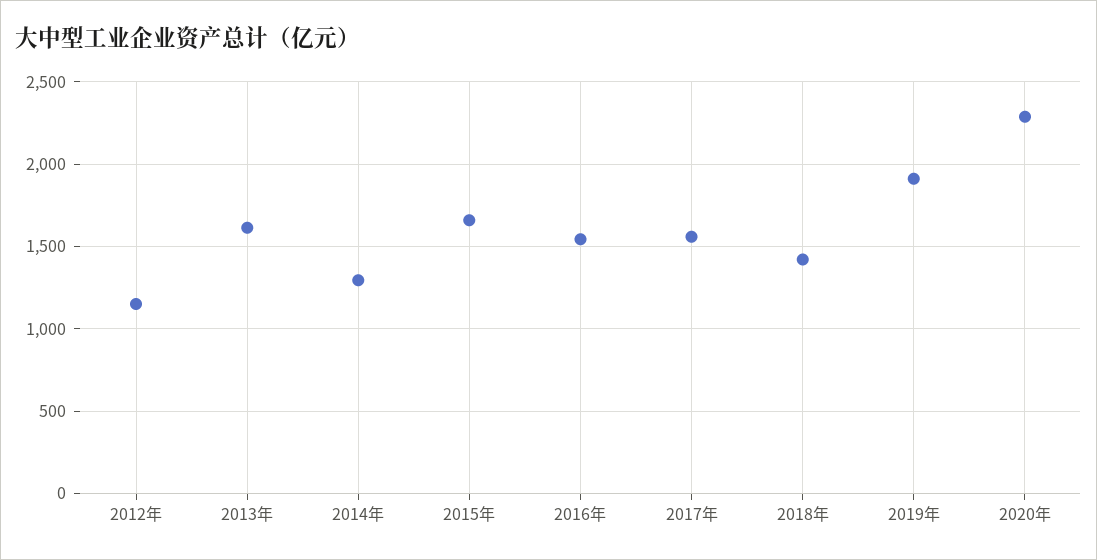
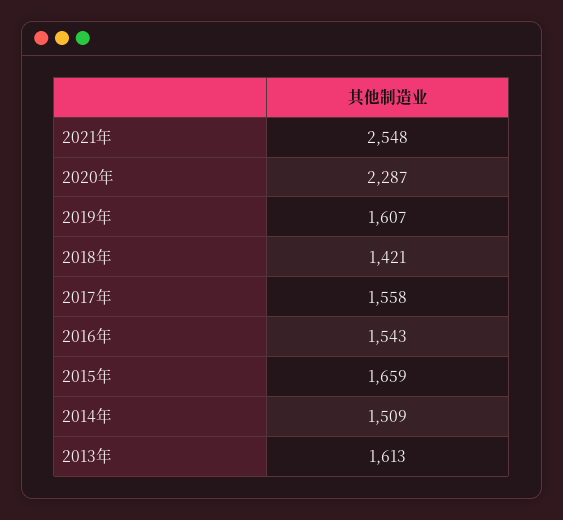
2012年: 1150 -> none
2014年: 1300 -> 1509
2019年: 1900 -> 1607
2021年: none -> 2548

